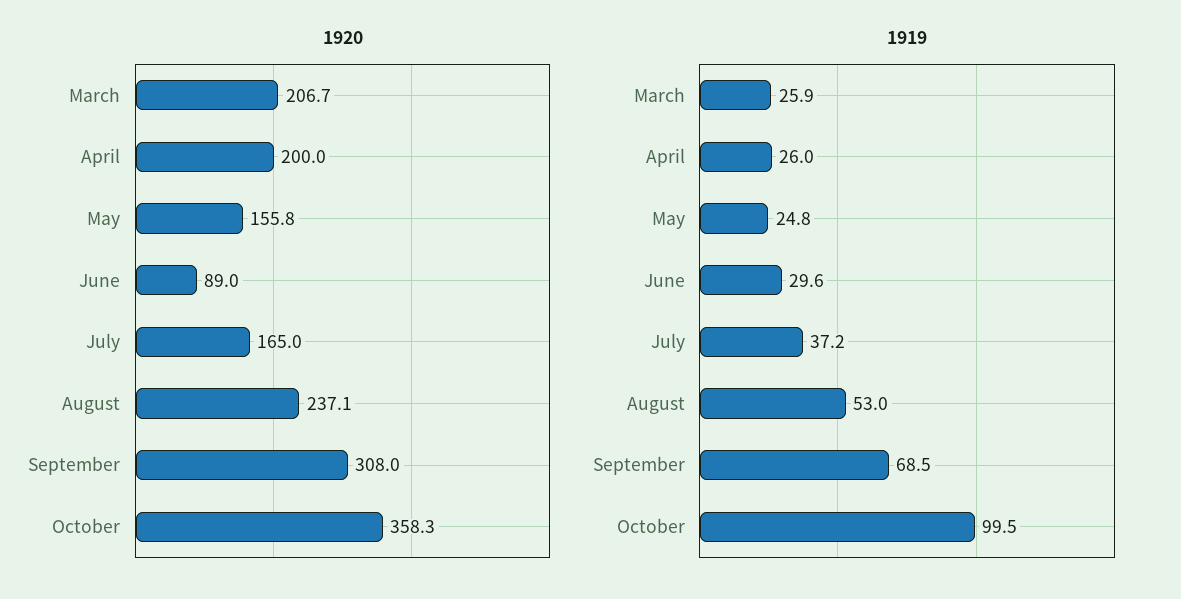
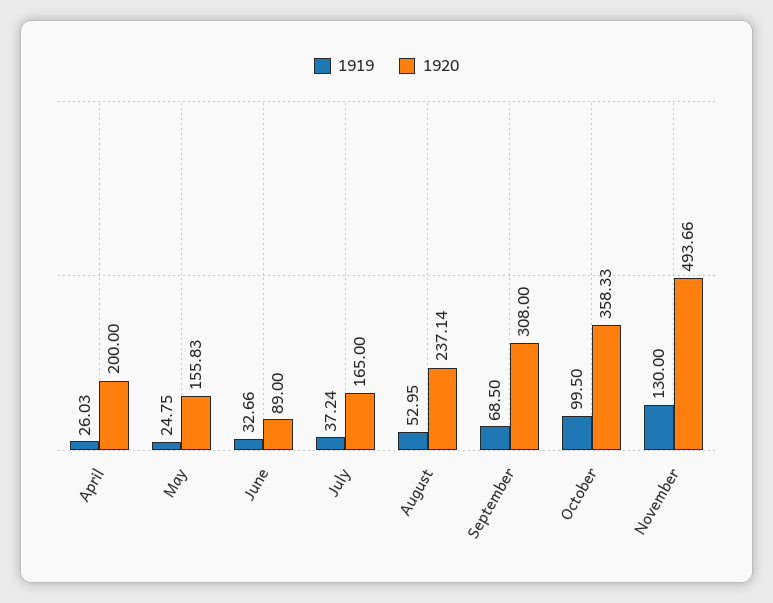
1920, March: 206.7 -> none
1919, March: 25.9 -> none
1919, June: 29.6 -> 32.66
1919, November: none -> 130
1920, November: none -> 493.66

